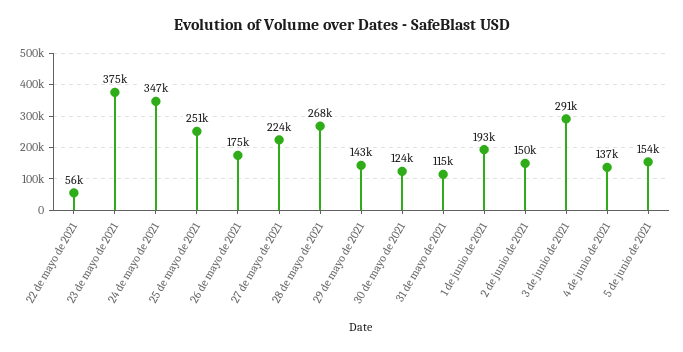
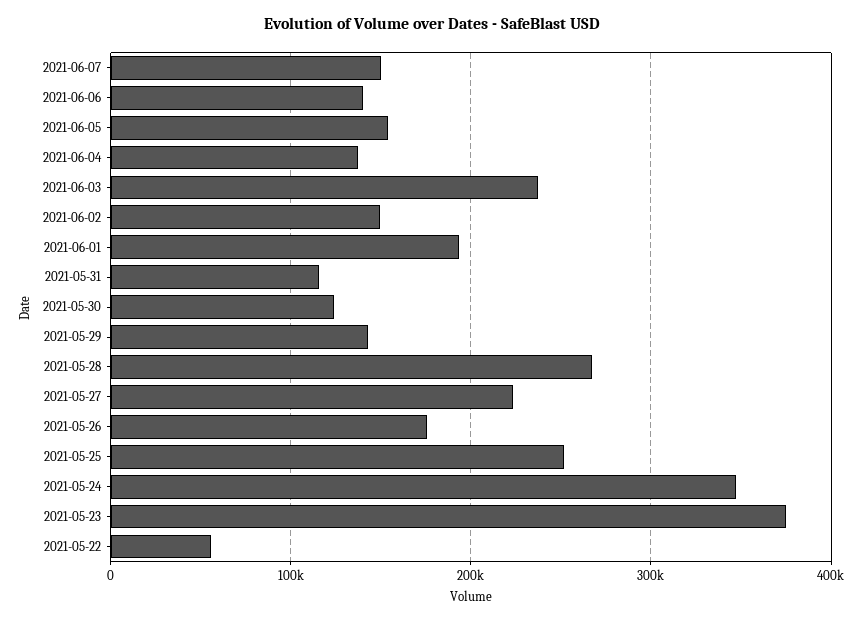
3 de junio de 2021: 291000 -> 240000
2021-06-07: none -> 150000
2021-06-06: none -> 140000

